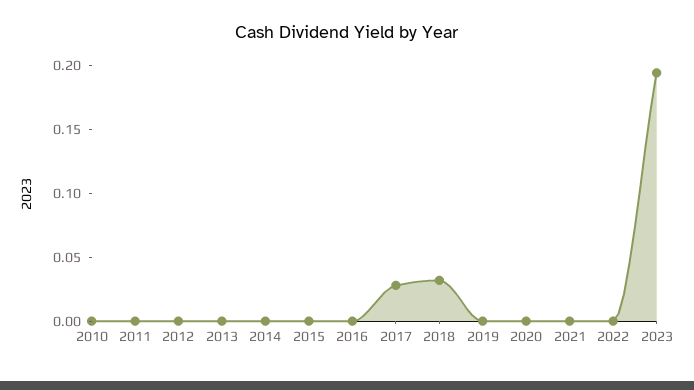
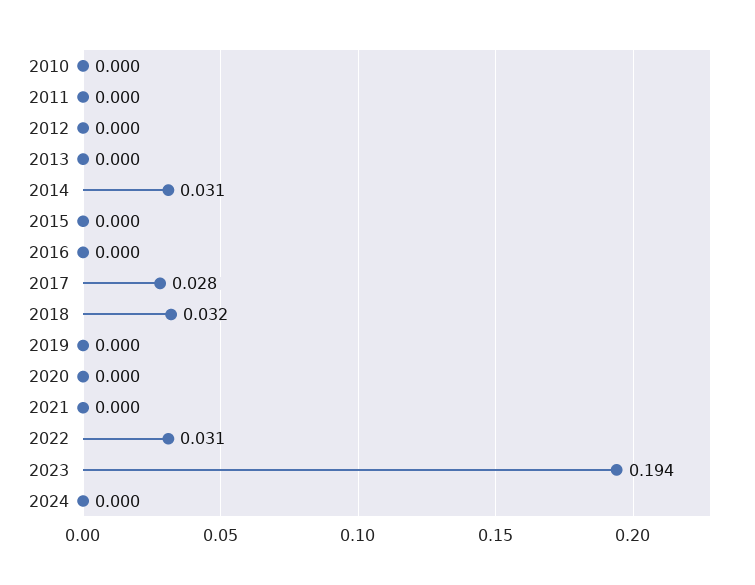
2014: 0 -> 0.031
2022: 0 -> 0.031
2024: none -> 0

